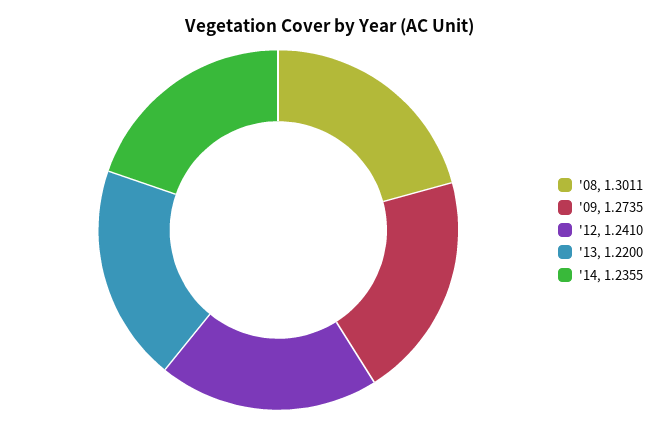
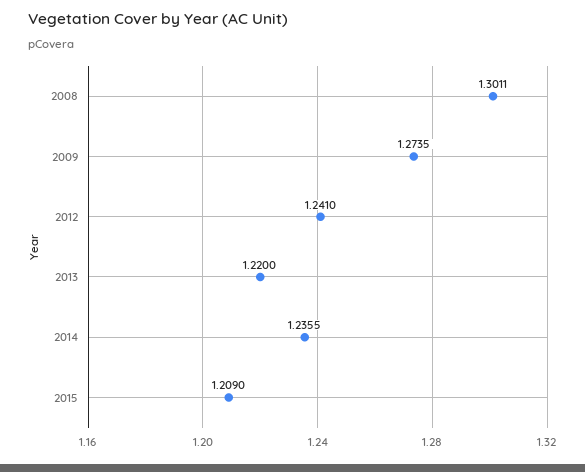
2015: none -> 1.209

